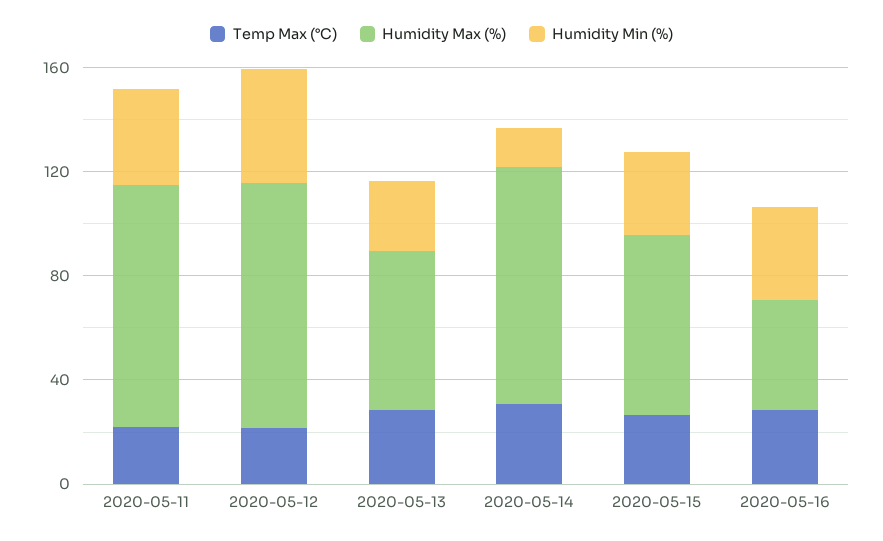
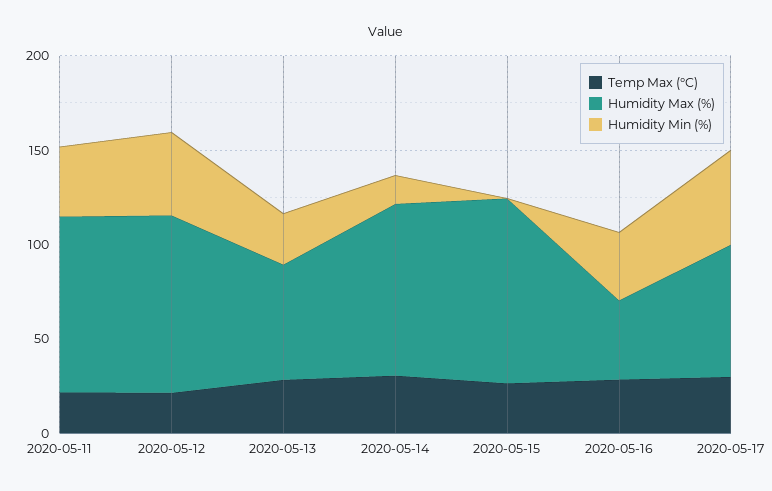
Humidity Max (%), 2020-05-15: 70 -> 100
Humidity Min (%), 2020-05-15: 30 -> 0
Temp Max (°C), 2020-05-17: none -> 30
Humidity Max (%), 2020-05-17: none -> 70
Humidity Min (%), 2020-05-17: none -> 50

